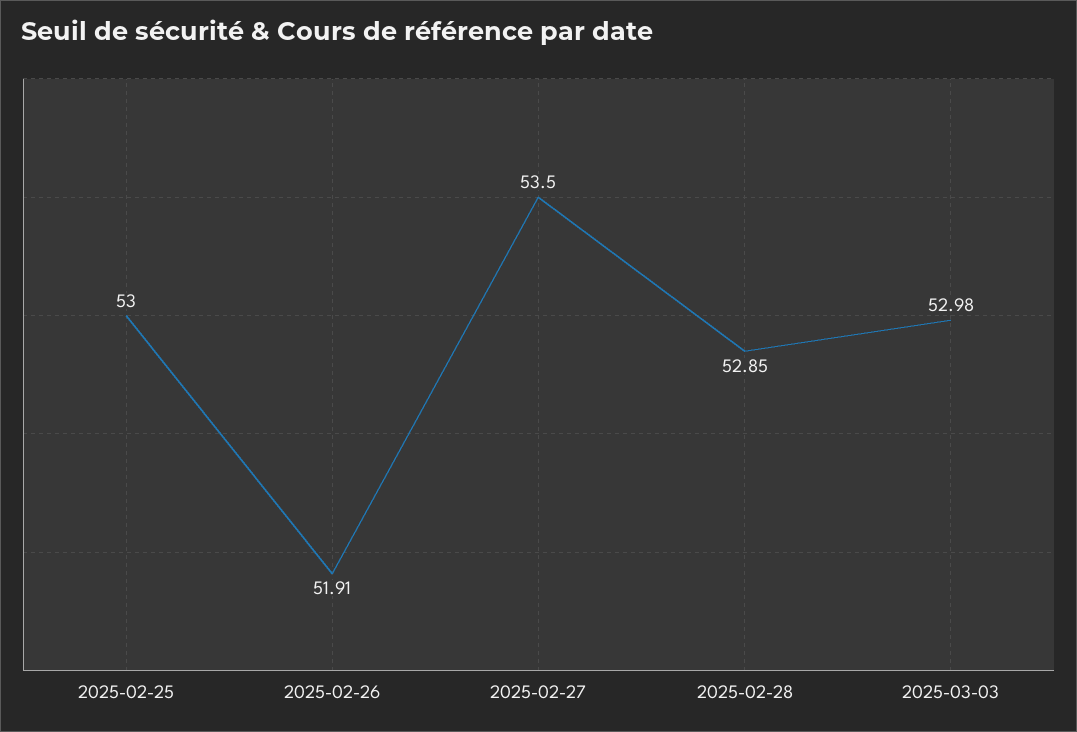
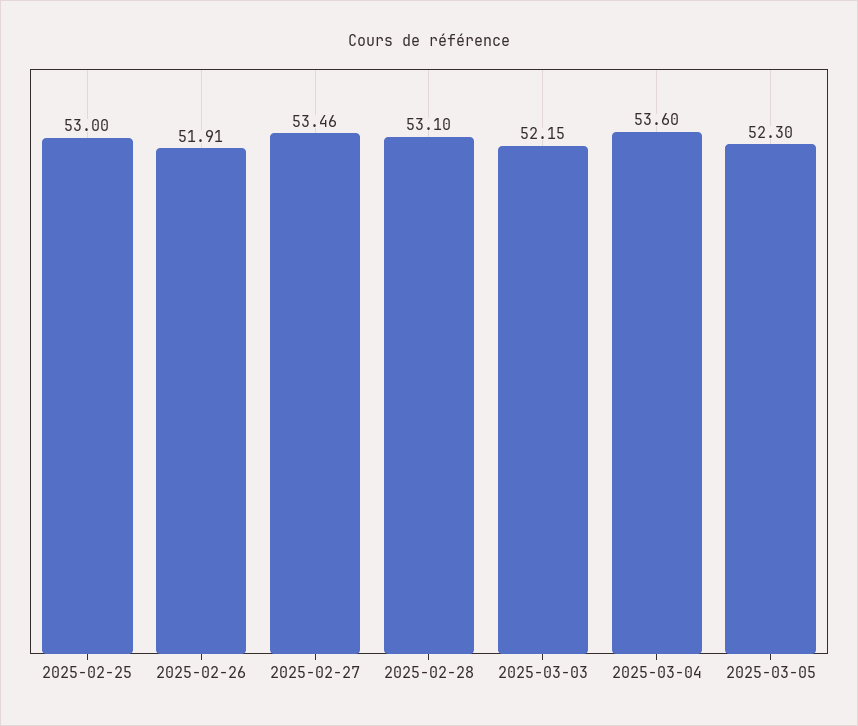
2025-02-27: 53.5 -> 53.46
2025-02-28: 52.85 -> 53.1
2025-03-03: 52.98 -> 52.15
2025-03-04: none -> 53.6
2025-03-05: none -> 52.3

